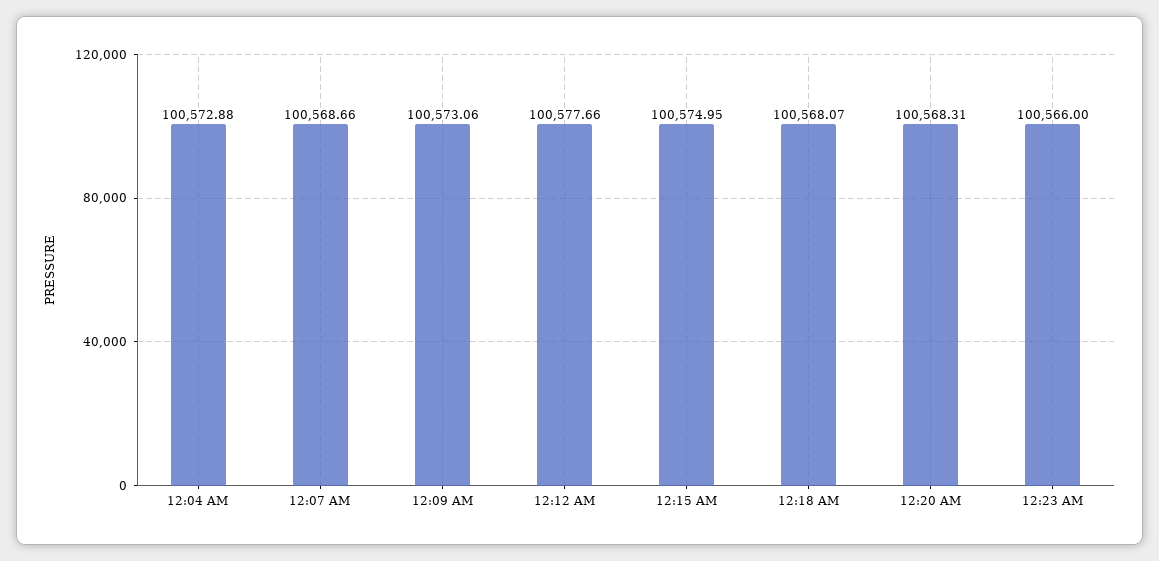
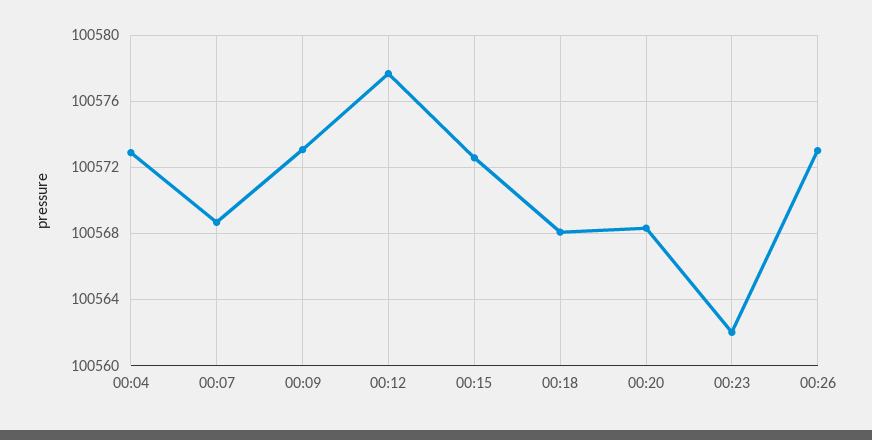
12:15 AM: 100574.95 -> 100572.5
12:23 AM: 100566 -> 100562
00:26: none -> 100573

